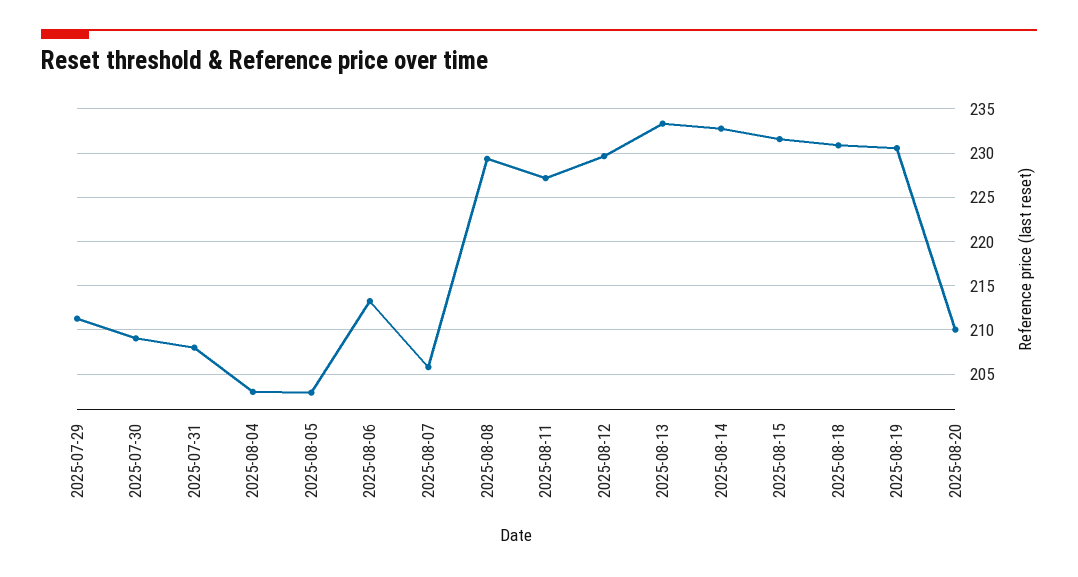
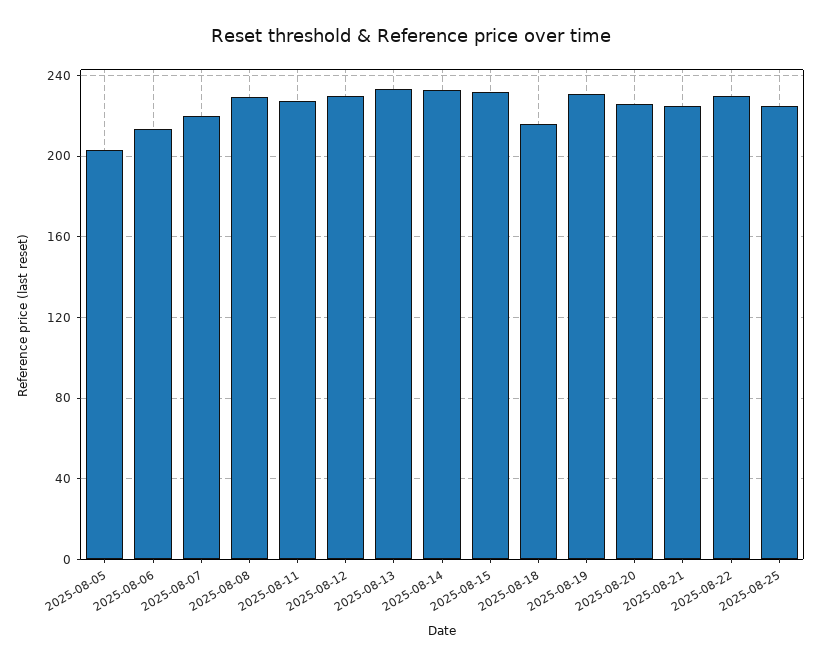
2025-07-29: 211 -> none
2025-07-30: 209 -> none
2025-07-31: 208 -> none
2025-08-04: 203 -> none
2025-08-07: 206 -> 220
2025-08-18: 231 -> 215
2025-08-20: 210 -> 225
2025-08-21: none -> 225
2025-08-22: none -> 230
2025-08-25: none -> 225

